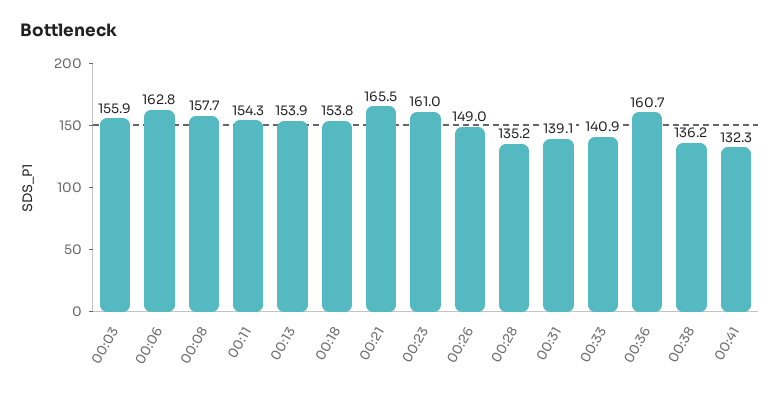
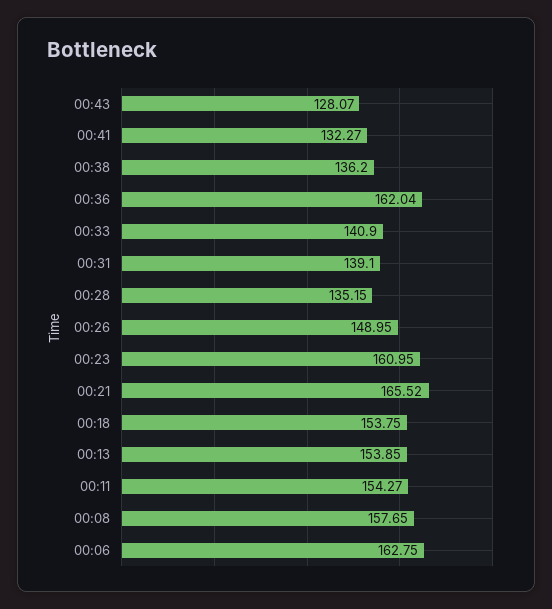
00:03: 155.9 -> none
00:36: 160.7 -> 162.04
00:43: none -> 128.07

